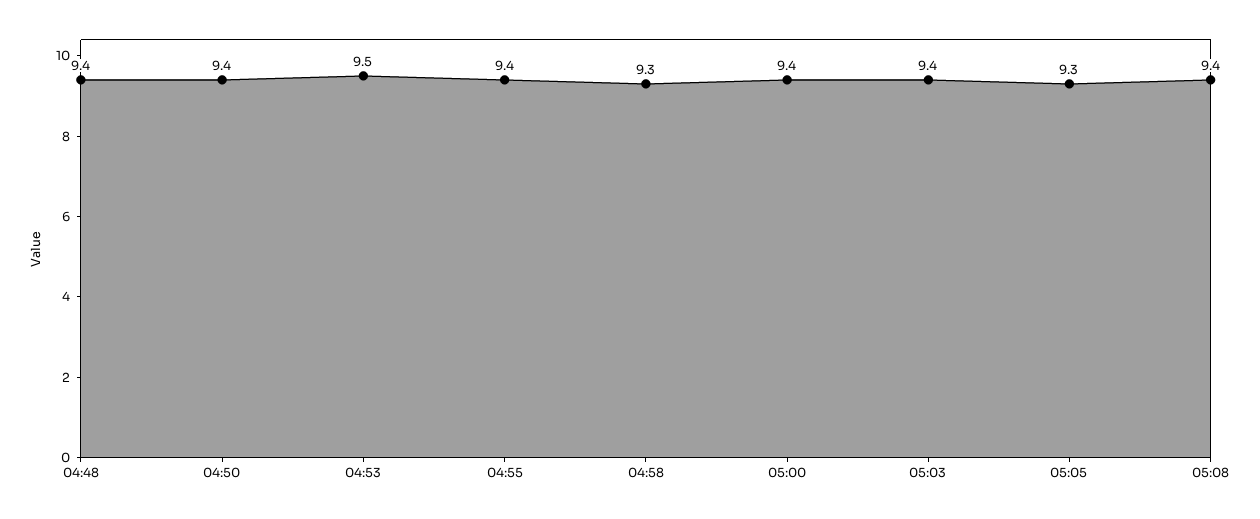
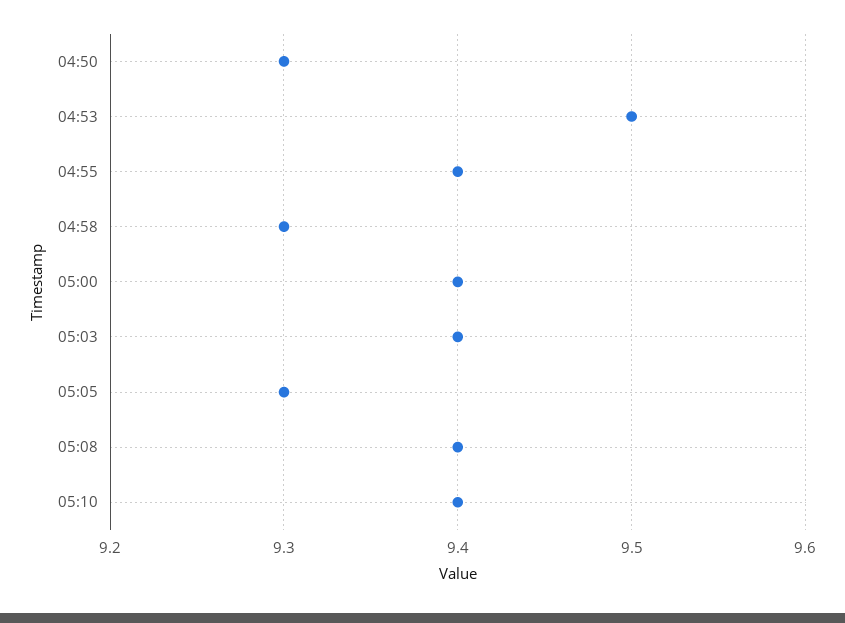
04:48: 9.4 -> none
04:50: 9.4 -> 9.3
05:10: none -> 9.4

